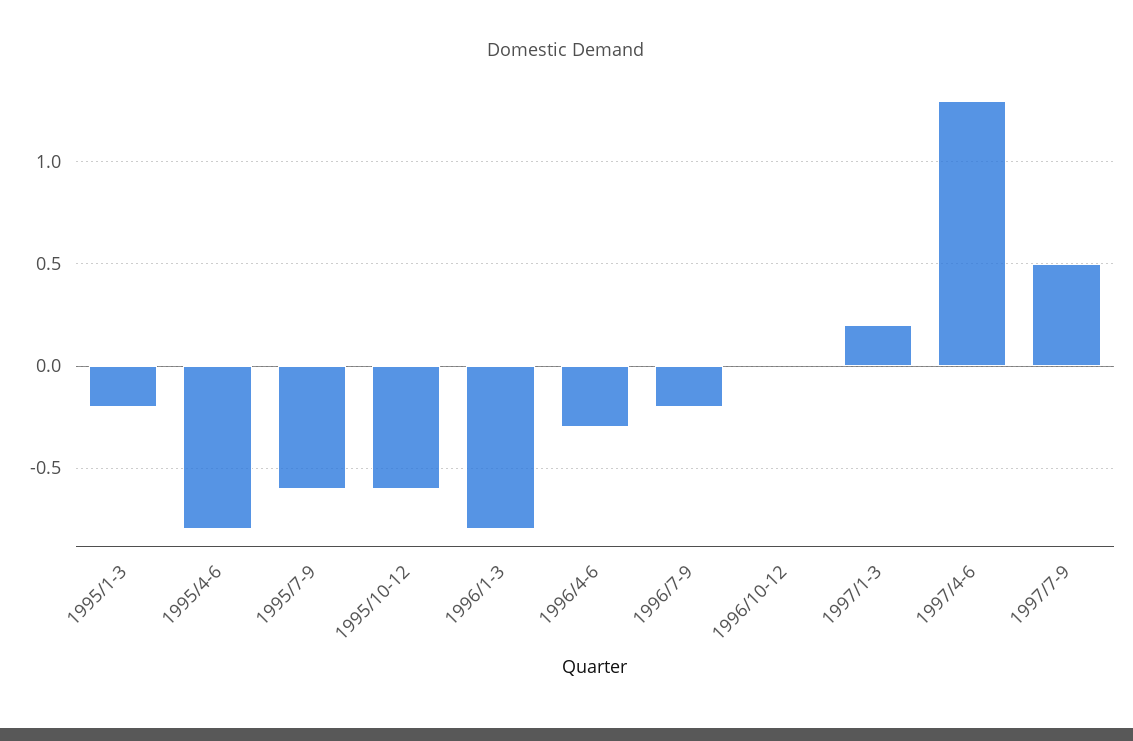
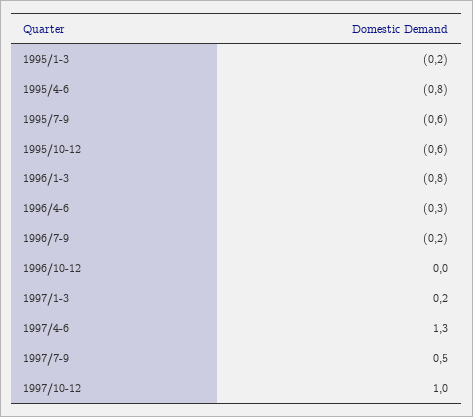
1997/10-12: none -> 1

